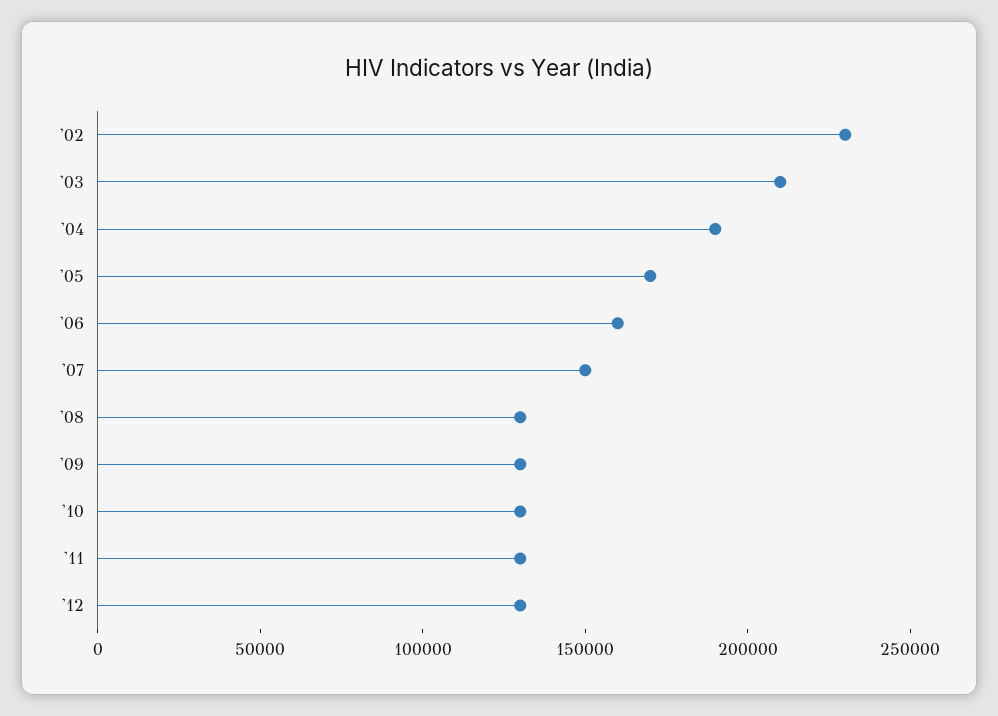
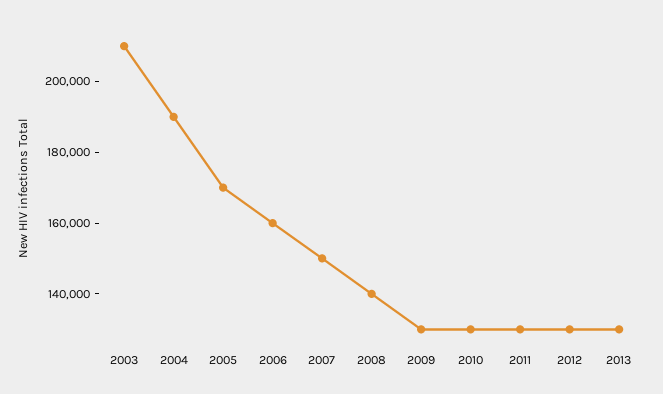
'02: 230000 -> none
'08: 130000 -> 140000
2013: none -> 130000

